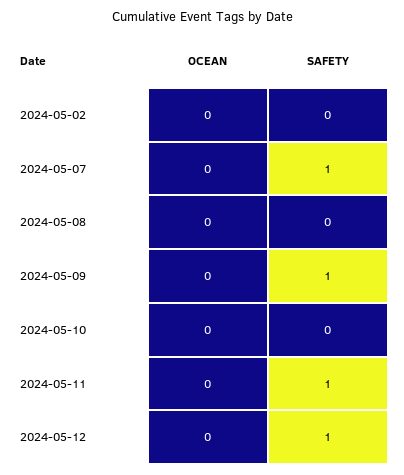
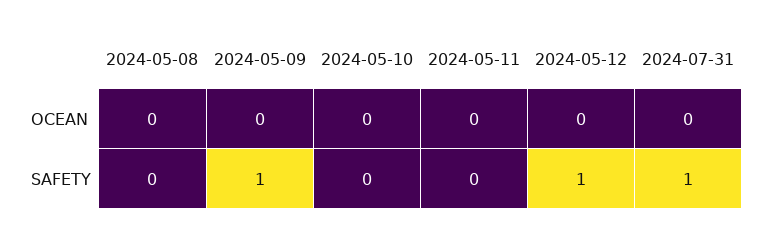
OCEAN, 2024-05-02: 0 -> none
SAFETY, 2024-05-02: 0 -> none
OCEAN, 2024-05-07: 0 -> none
SAFETY, 2024-05-07: 1 -> none
SAFETY, 2024-05-11: 1 -> 0
OCEAN, 2024-07-31: none -> 0
SAFETY, 2024-07-31: none -> 1

